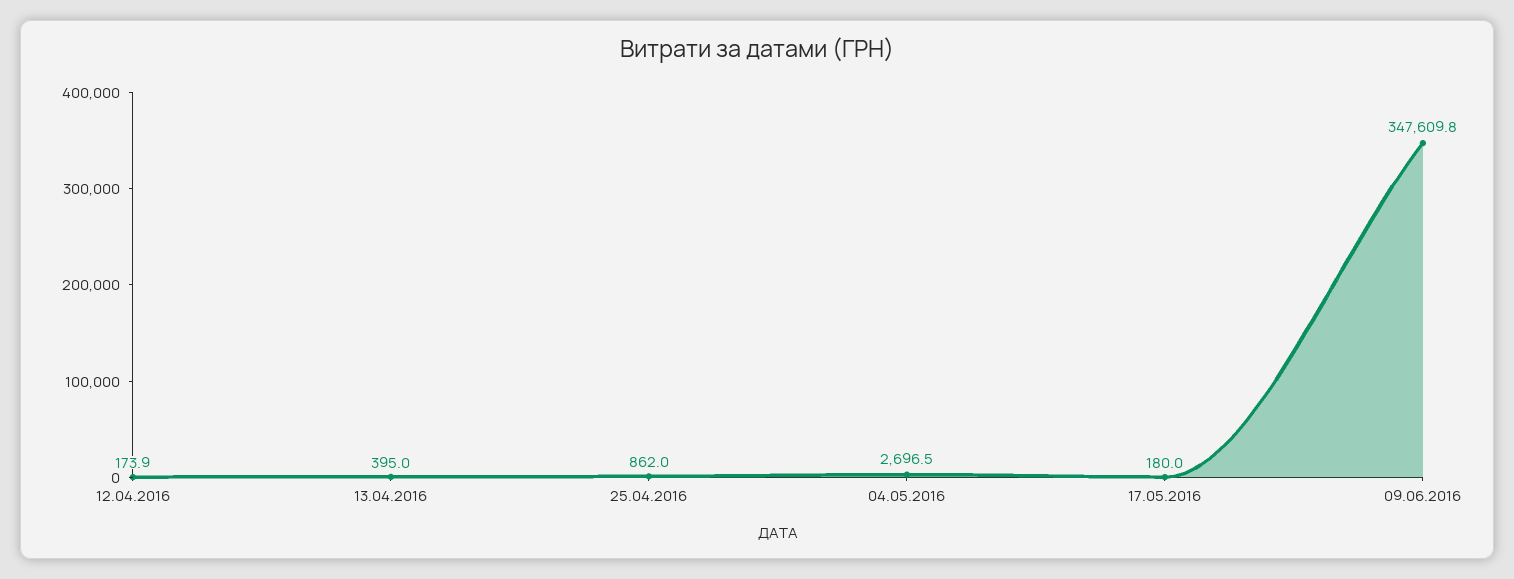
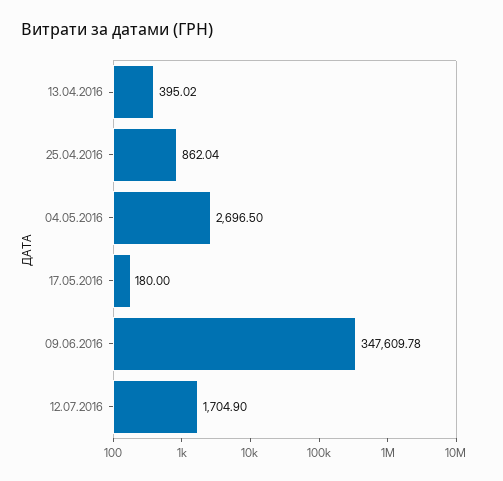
12.04.2016: 173.9 -> none
12.07.2016: none -> 1704.9

